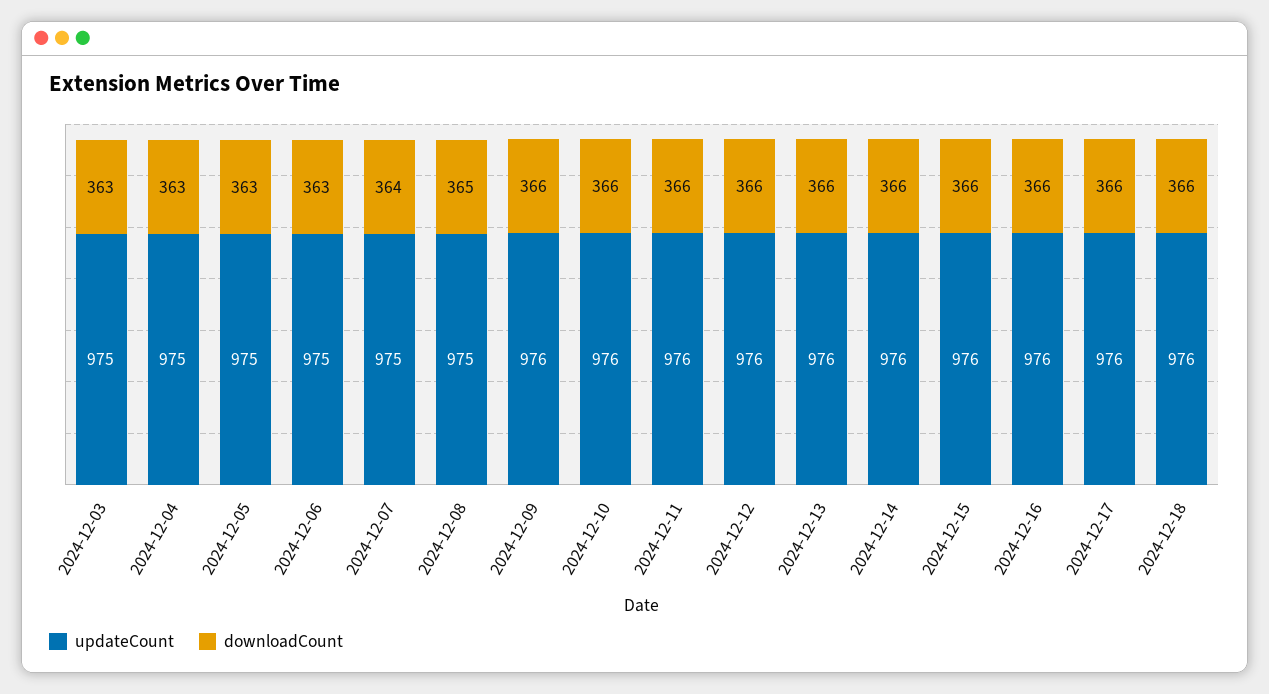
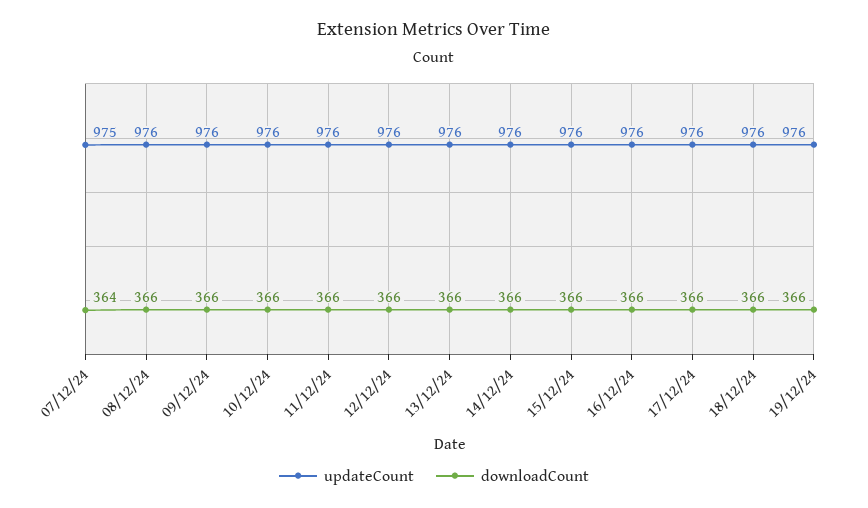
updateCount, 2024-12-03: 975 -> none
downloadCount, 2024-12-03: 363 -> none
updateCount, 2024-12-04: 975 -> none
downloadCount, 2024-12-04: 363 -> none
updateCount, 2024-12-05: 975 -> none
downloadCount, 2024-12-05: 363 -> none
updateCount, 2024-12-06: 975 -> none
downloadCount, 2024-12-06: 363 -> none
updateCount, 2024-12-08: 975 -> 976
downloadCount, 2024-12-08: 365 -> 366
updateCount, 19/12/24: none -> 976
downloadCount, 19/12/24: none -> 366

